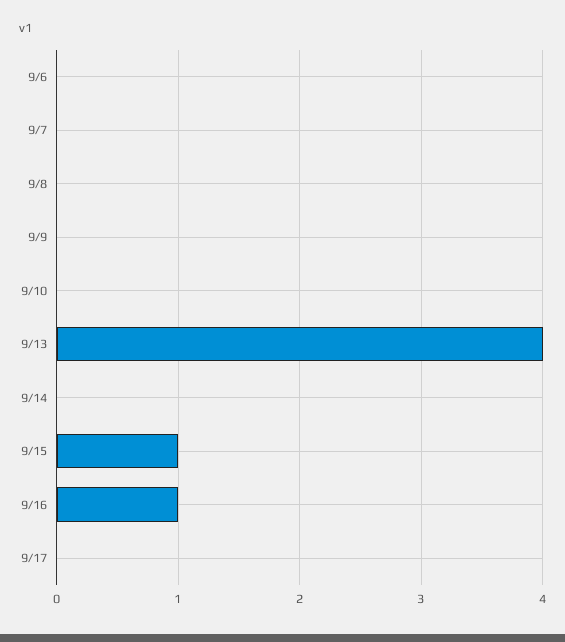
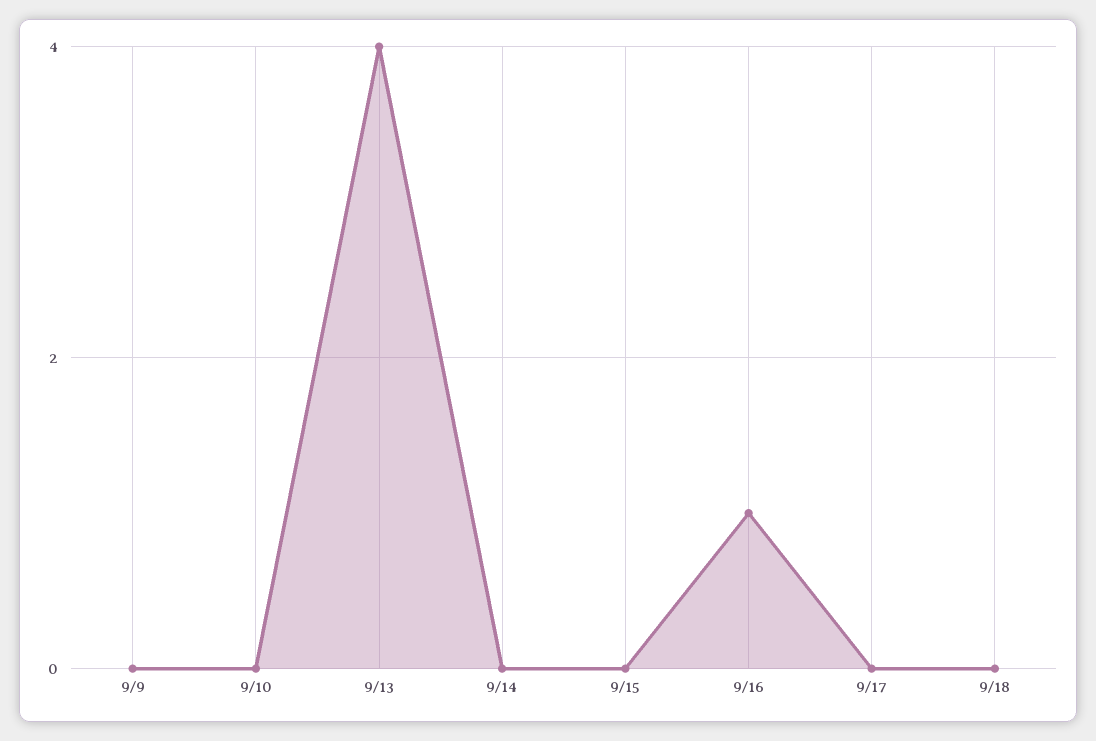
9/6: 0 -> none
9/7: 0 -> none
9/8: 0 -> none
9/15: 1 -> 0
9/18: none -> 0

